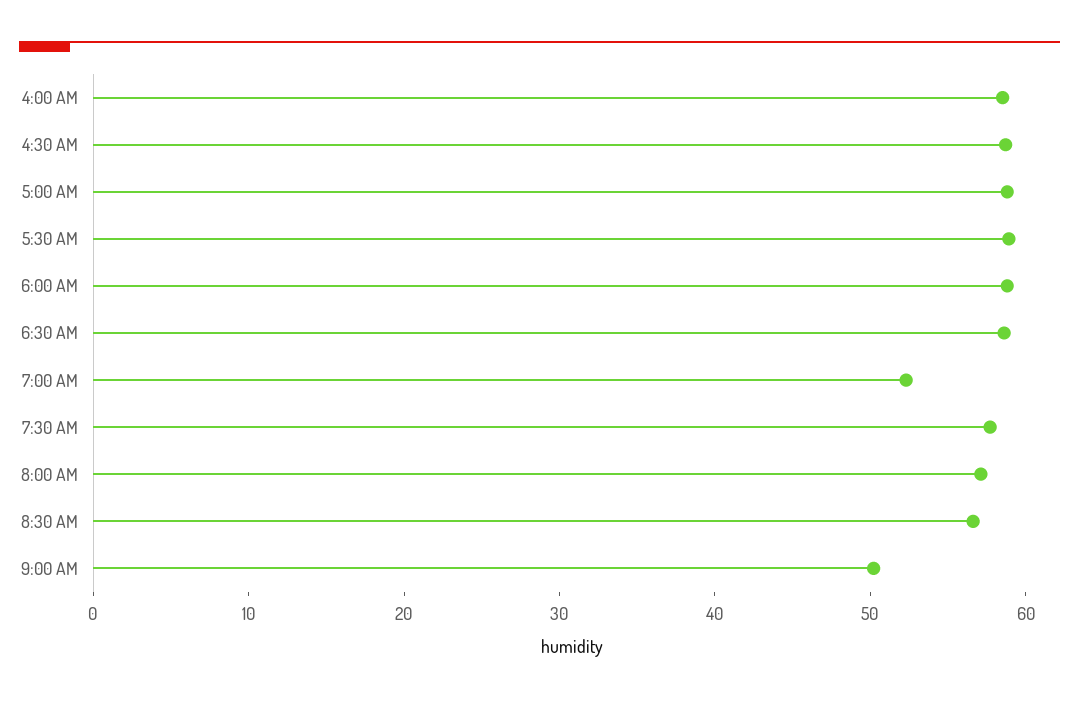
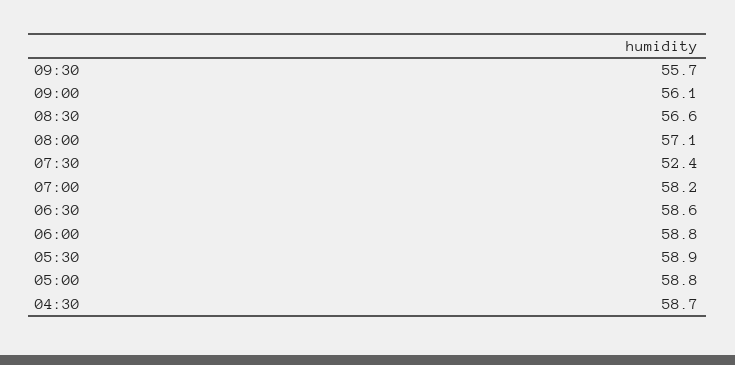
4:00 AM: 58 -> none
7:00 AM: 52 -> 58.2
7:30 AM: 58 -> 52.4
9:00 AM: 50 -> 56.1
09:30: none -> 55.7

